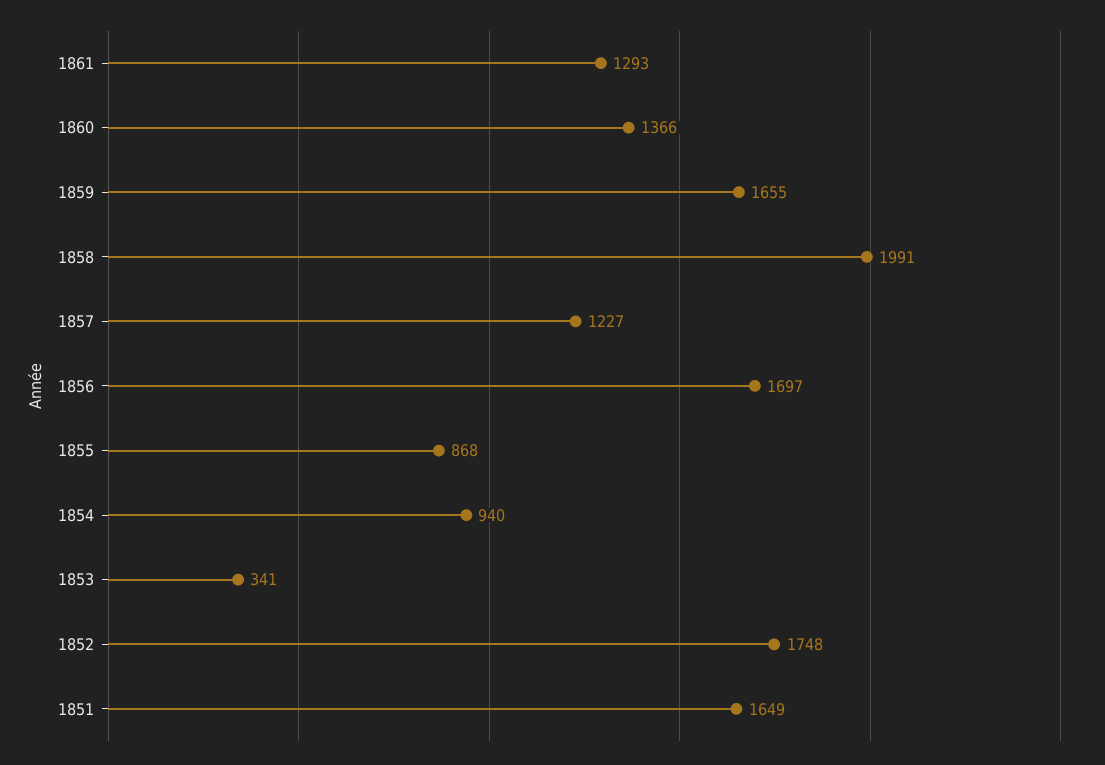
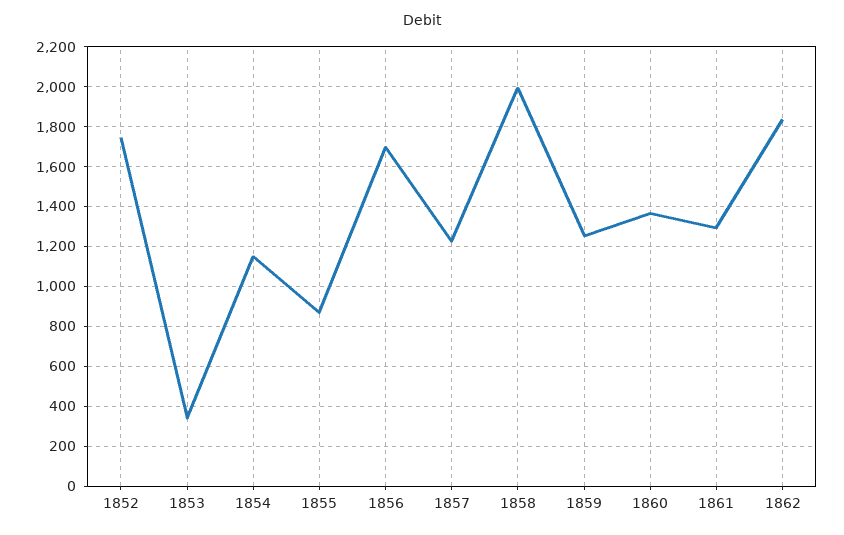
1859: 1655 -> 1250
1854: 940 -> 1150
1851: 1649 -> none
1862: none -> 1850

